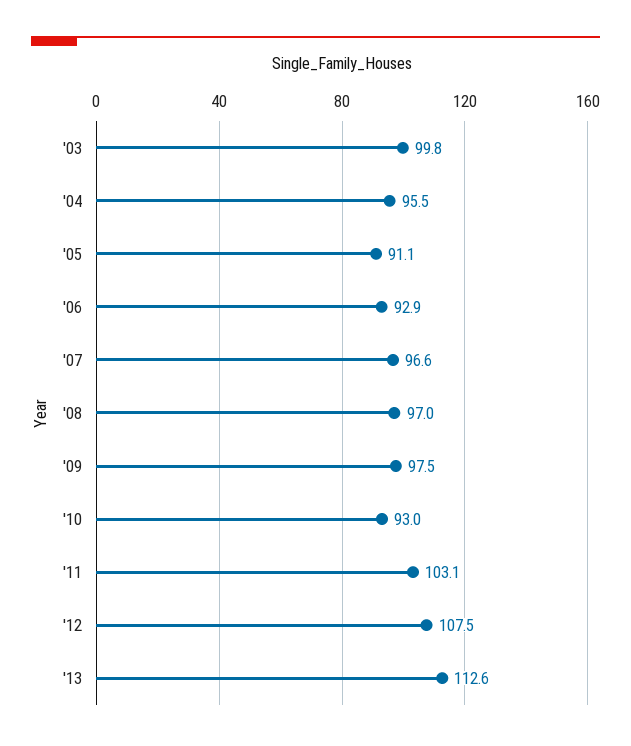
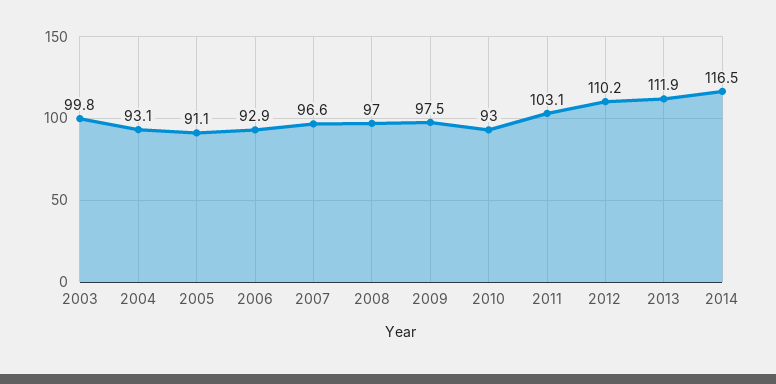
'04: 95.5 -> 93.1
'12: 107.5 -> 110.2
'13: 112.6 -> 111.9
2014: none -> 116.5

